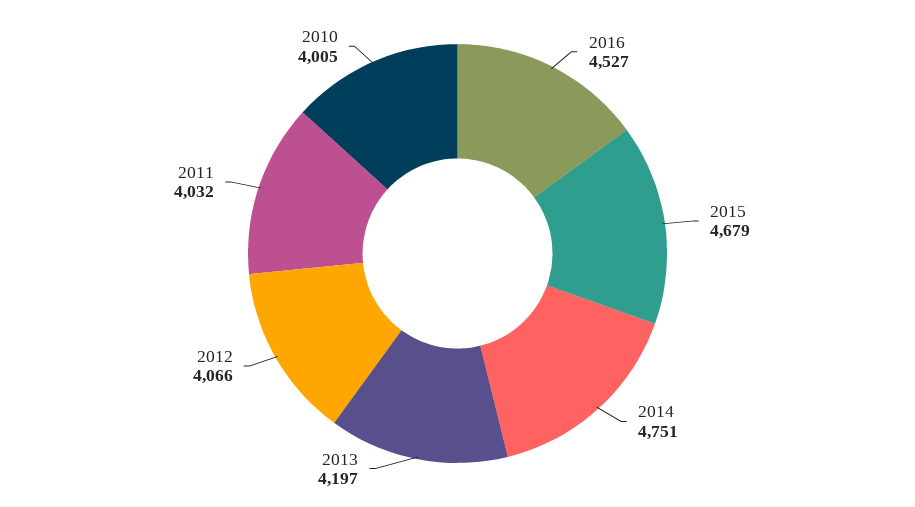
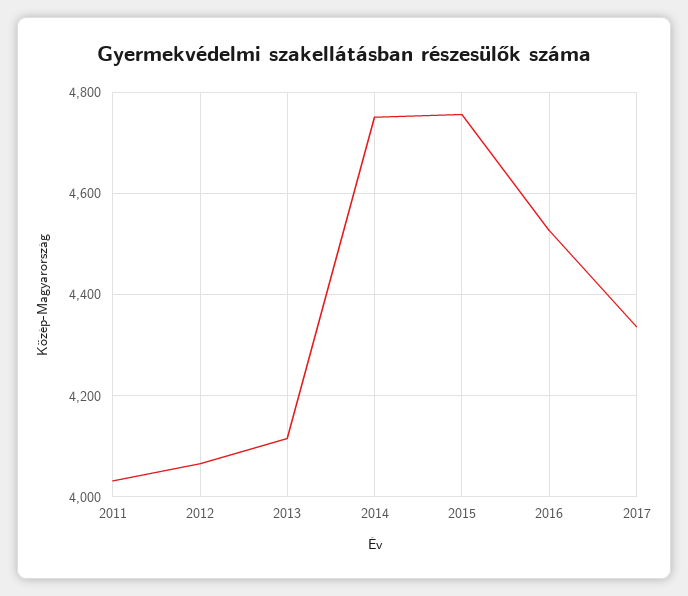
2015: 4679 -> 4760
2013: 4197 -> 4120
2010: 4005 -> none
2017: none -> 4340

